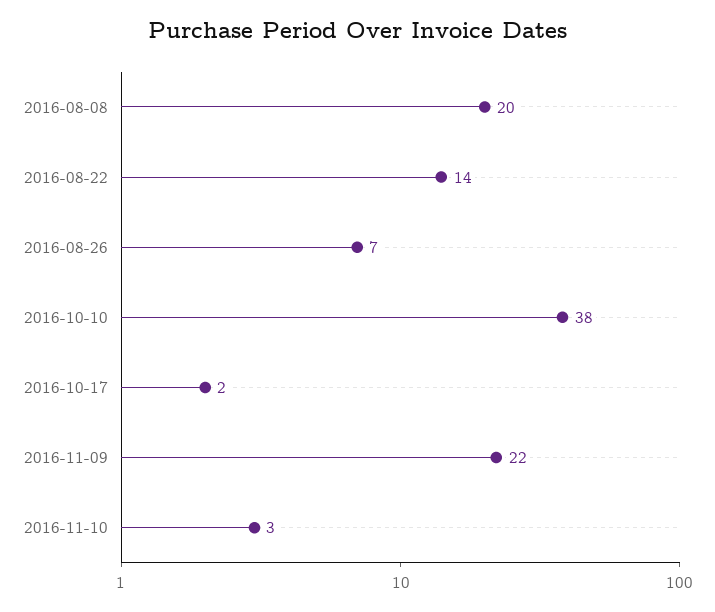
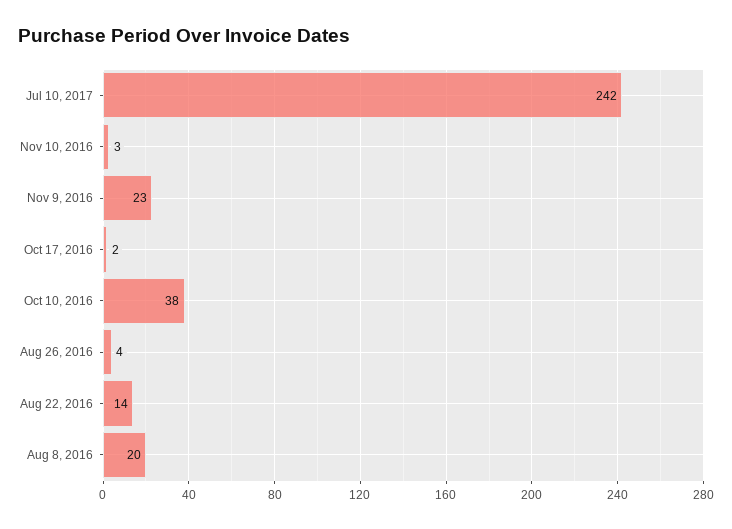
2016-08-26: 7 -> 4
2016-11-09: 22 -> 23
Jul 10, 2017: none -> 242

